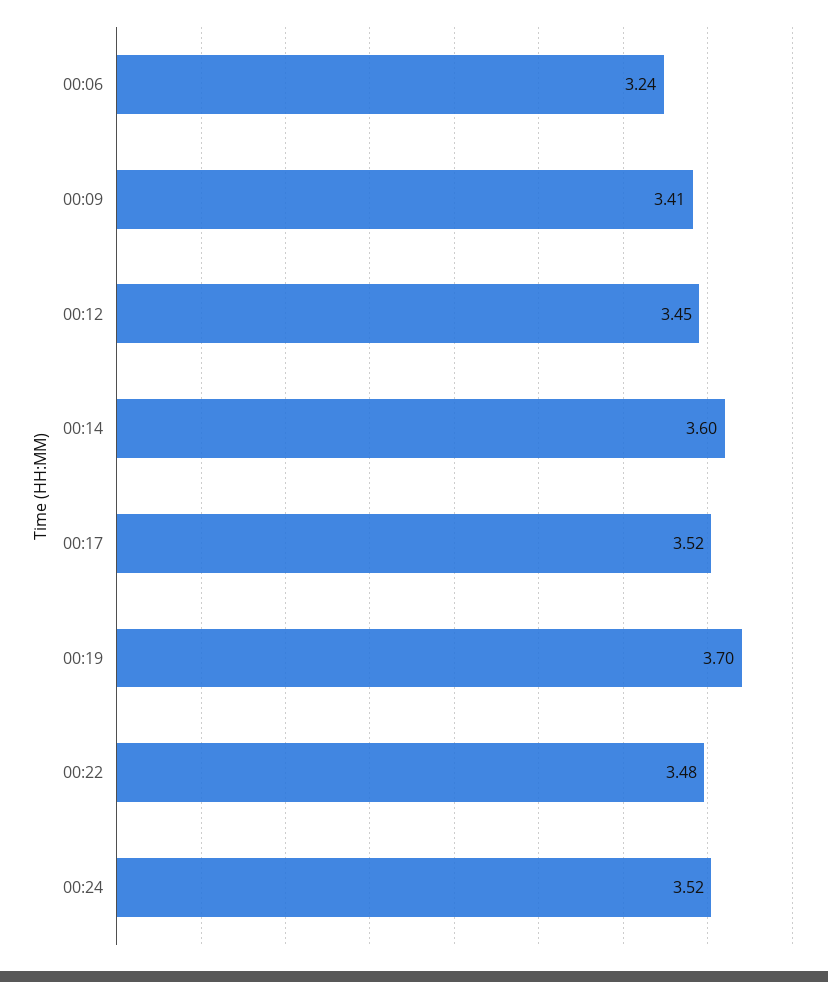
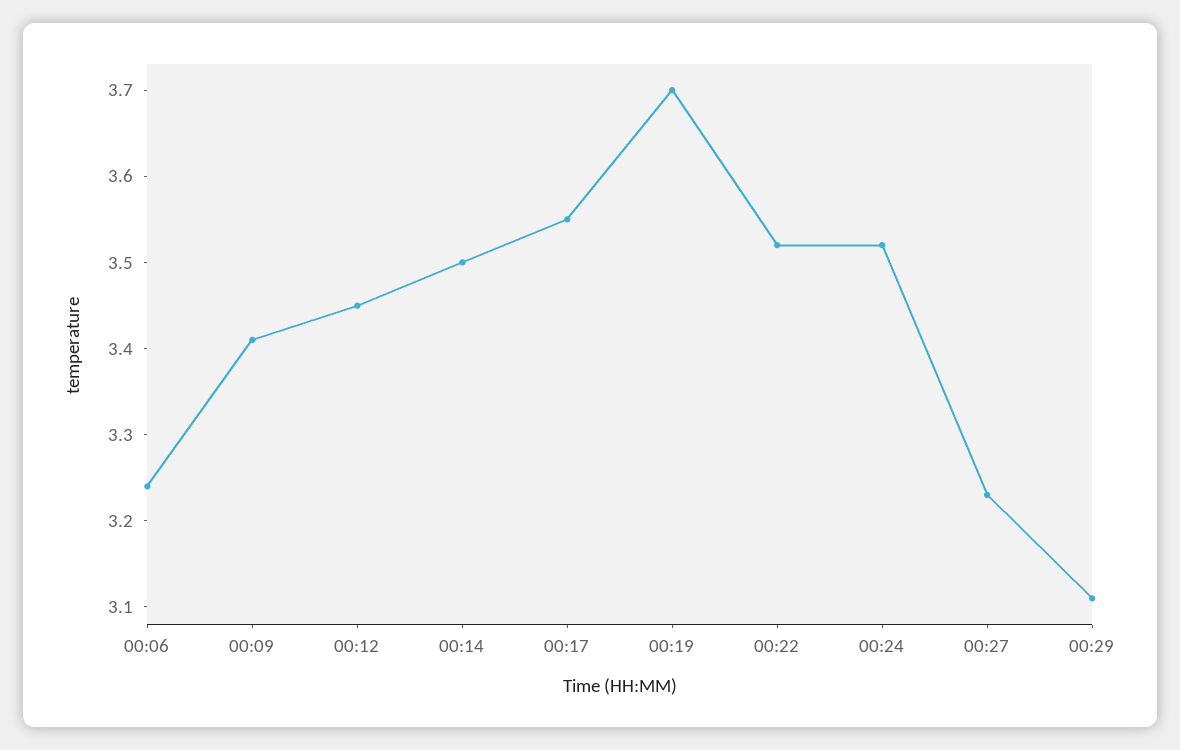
00:14: 3.6 -> 3.5
00:17: 3.52 -> 3.55
00:22: 3.48 -> 3.52
00:27: none -> 3.23
00:29: none -> 3.11

